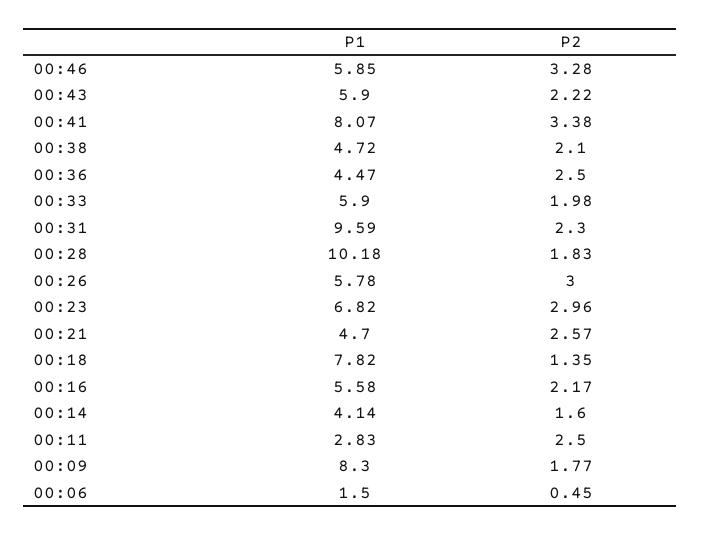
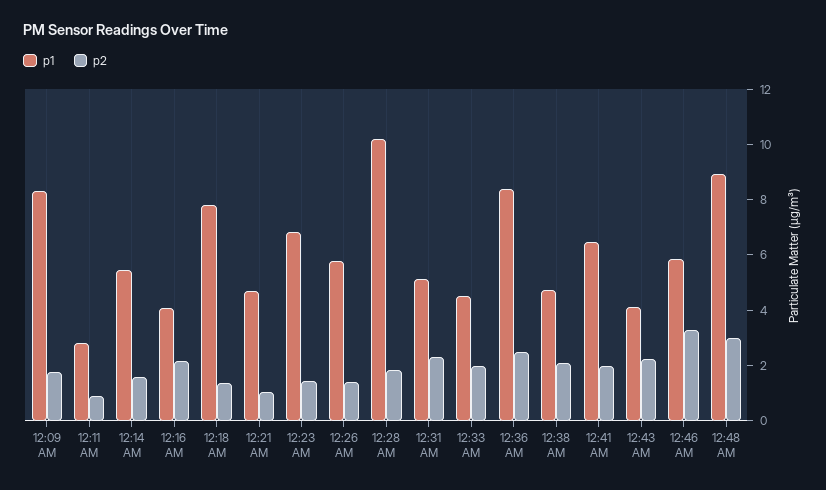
P1, 00:43: 5.9 -> 4
P1, 00:41: 8.07 -> 6.5
P2, 00:41: 3.38 -> 2
P1, 00:36: 4.47 -> 8.5
P1, 00:33: 5.9 -> 4.5
P1, 00:31: 9.59 -> 5
P2, 00:26: 3 -> 1.5
P2, 00:23: 2.96 -> 1.5
P2, 00:21: 2.57 -> 1
P1, 00:16: 5.58 -> 4
P1, 00:14: 4.14 -> 5.5
P2, 00:11: 2.5 -> 1
P1, 00:06: 1.5 -> none
P2, 00:06: 0.45 -> none
P1, 12:48 AM: none -> 9
P2, 12:48 AM: none -> 3

